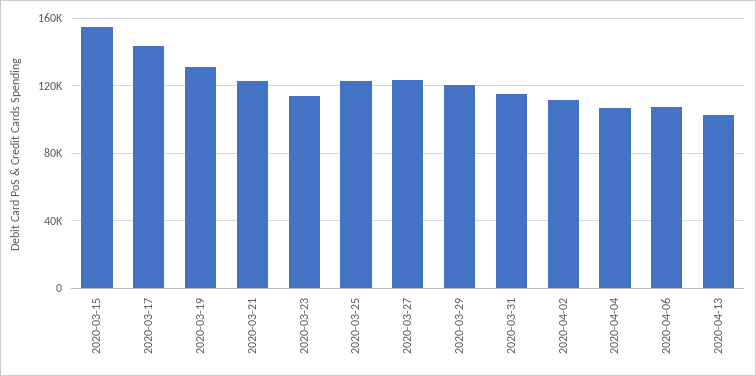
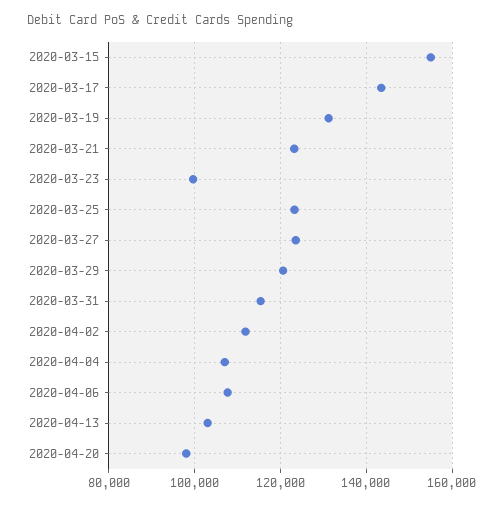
2020-03-23: 115000 -> 100000
2020-04-20: none -> 98000

